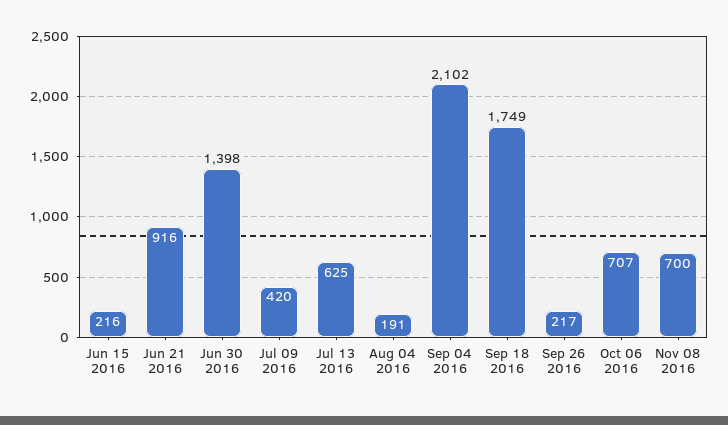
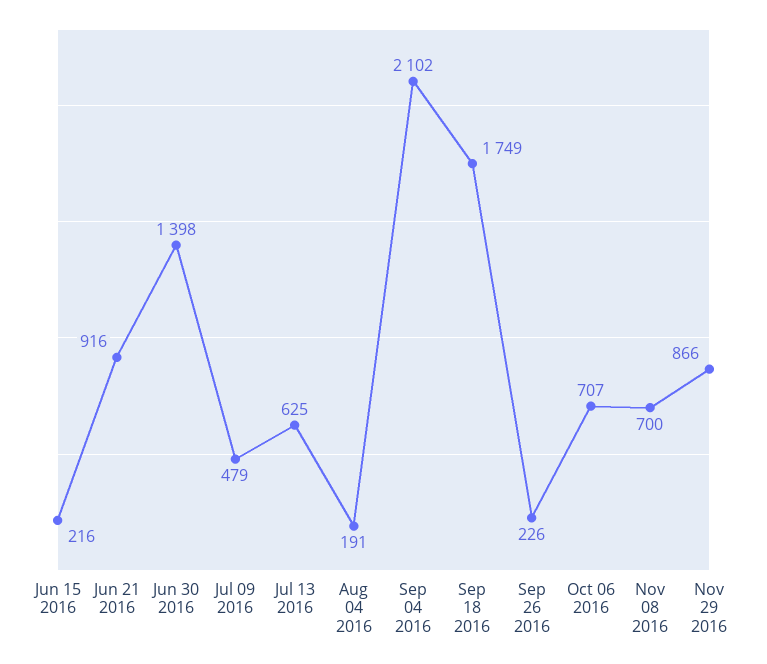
Jul 09 2016: 420 -> 479
Sep 26 2016: 217 -> 226
Nov 29 2016: none -> 866

